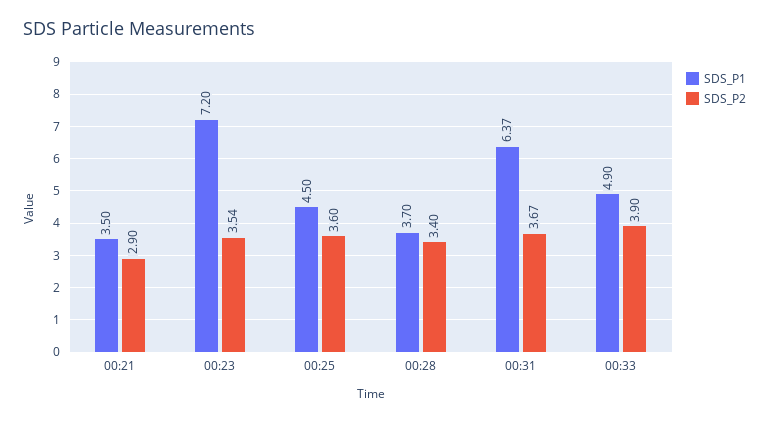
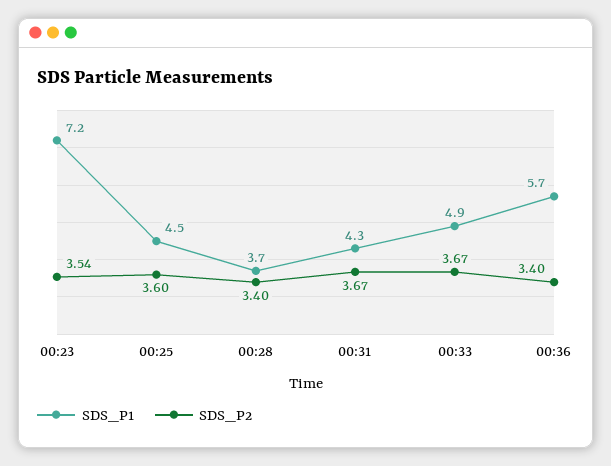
SDS_P1, 00:21: 3.5 -> none
SDS_P2, 00:21: 2.9 -> none
SDS_P1, 00:31: 6.37 -> 4.3
SDS_P2, 00:33: 3.9 -> 3.67
SDS_P1, 00:36: none -> 5.7
SDS_P2, 00:36: none -> 3.4

